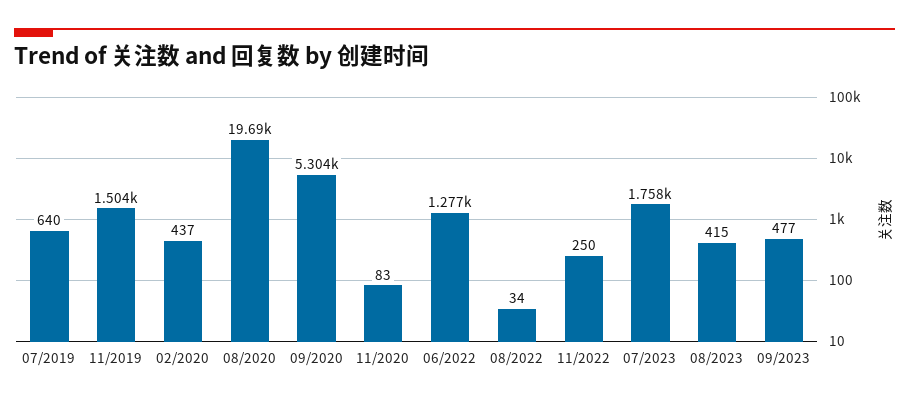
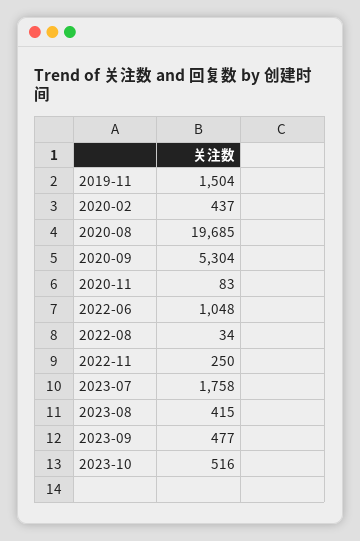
07/2019: 640 -> none
06/2022: 1277 -> 1048
2023-10: none -> 516

